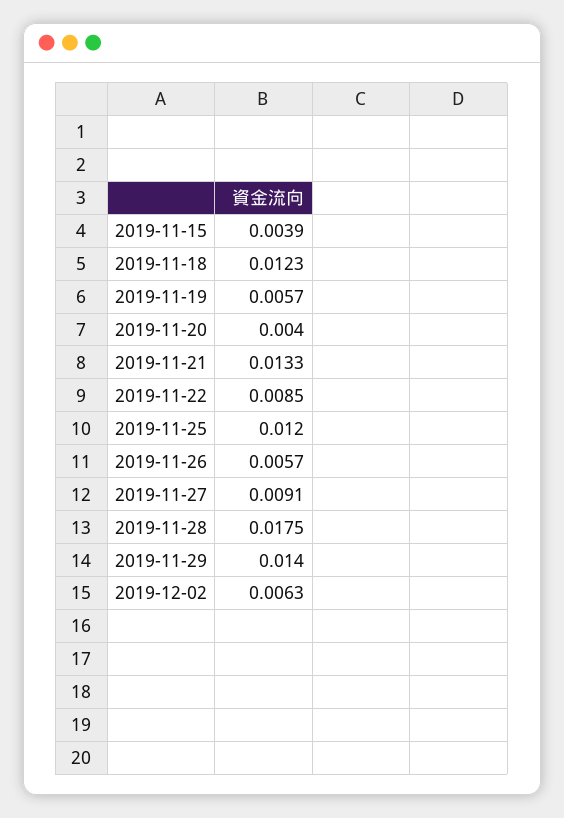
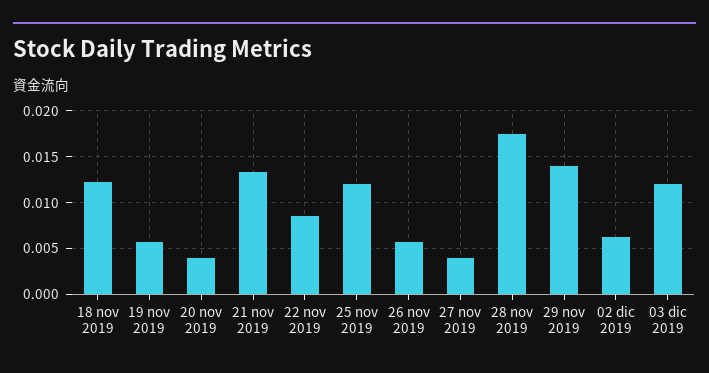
2019-11-15: 0.0039 -> none
2019-11-27: 0.0091 -> 0.004
03 dic 2019: none -> 0.012

